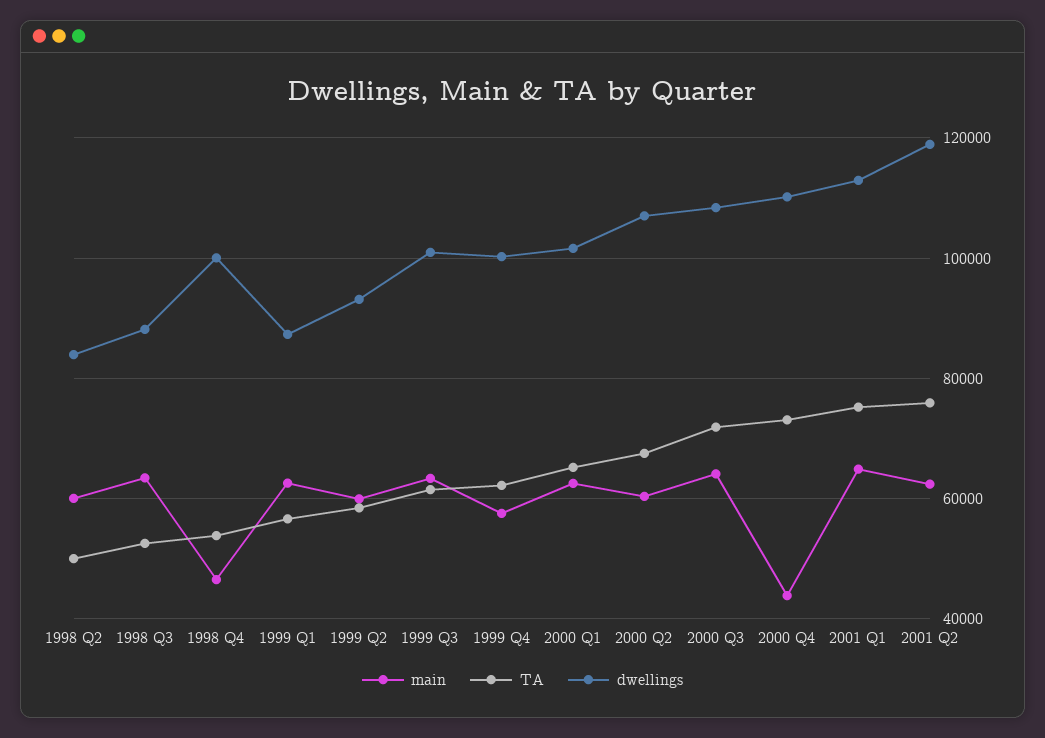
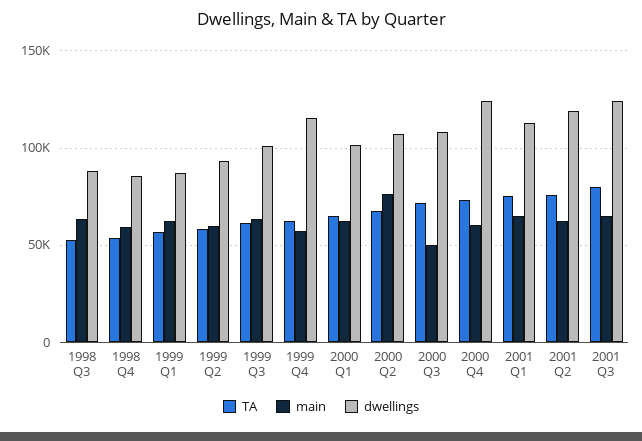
main, 1998 Q2: 60000 -> none
TA, 1998 Q2: 50000 -> none
dwellings, 1998 Q2: 84000 -> none
main, 1998 Q4: 46000 -> 60000
dwellings, 1998 Q4: 100000 -> 85000
dwellings, 1999 Q4: 100000 -> 115000
main, 2000 Q2: 60000 -> 75000
main, 2000 Q3: 64000 -> 50000
main, 2000 Q4: 44000 -> 60000
dwellings, 2000 Q4: 110000 -> 125000
TA, 2001 Q3: none -> 80000
main, 2001 Q3: none -> 65000
dwellings, 2001 Q3: none -> 125000

